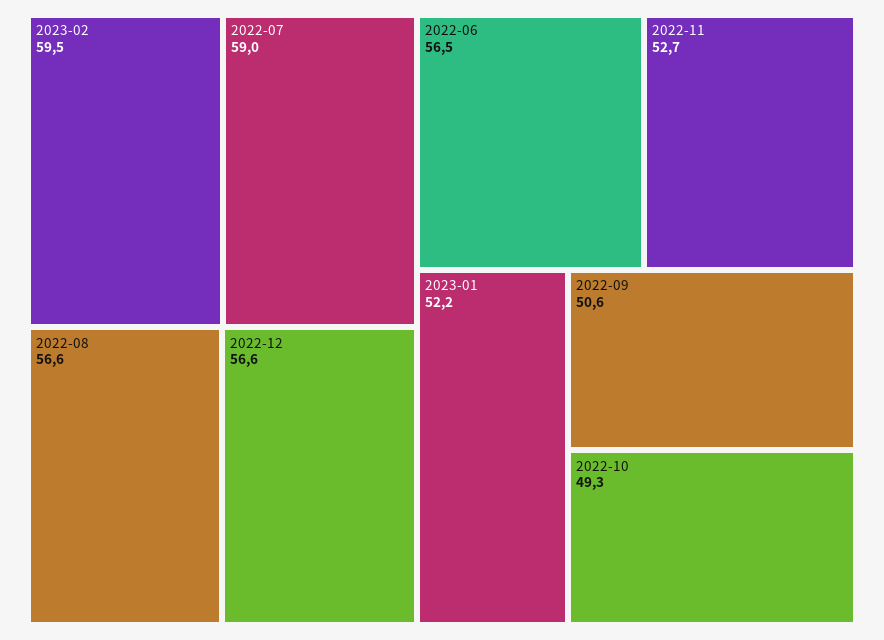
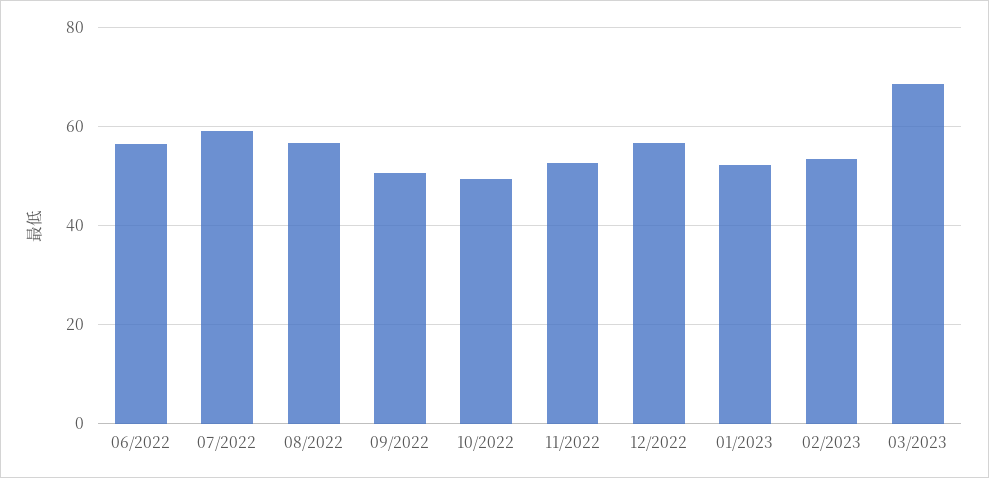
2023-02: 59.5 -> 54
03/2023: none -> 68

